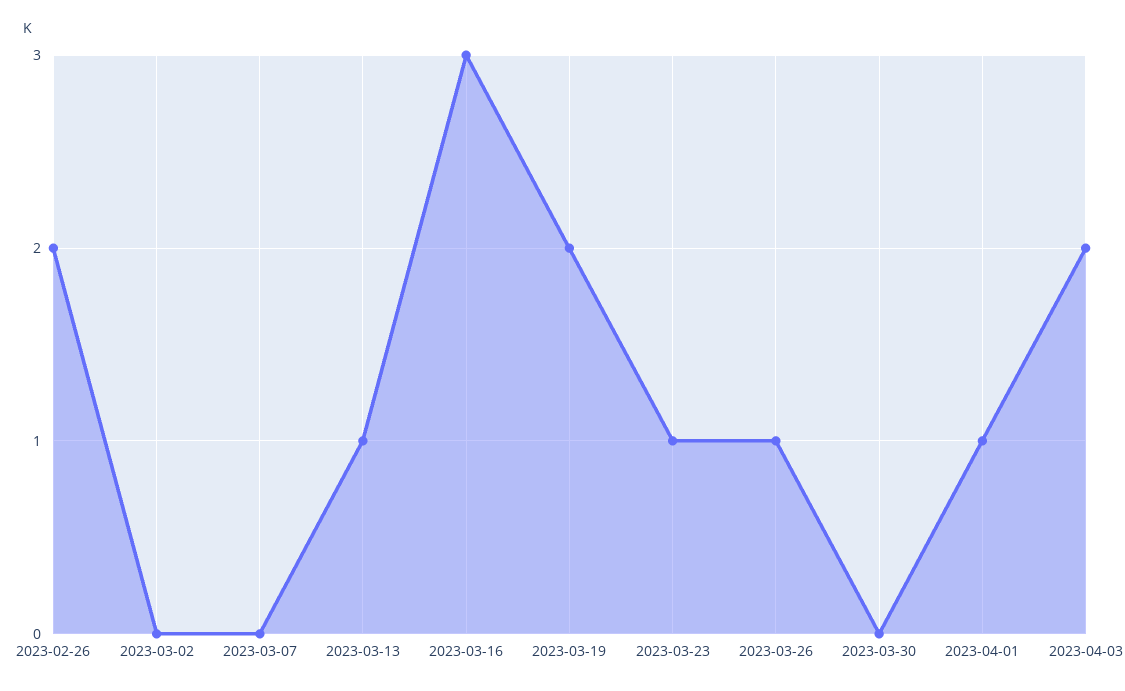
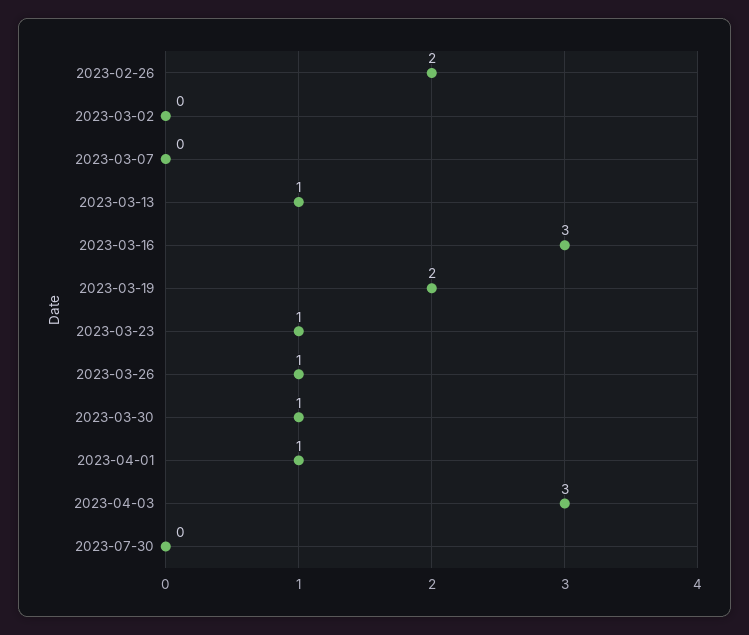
2023-03-30: 0 -> 1
2023-04-03: 2 -> 3
2023-07-30: none -> 0

